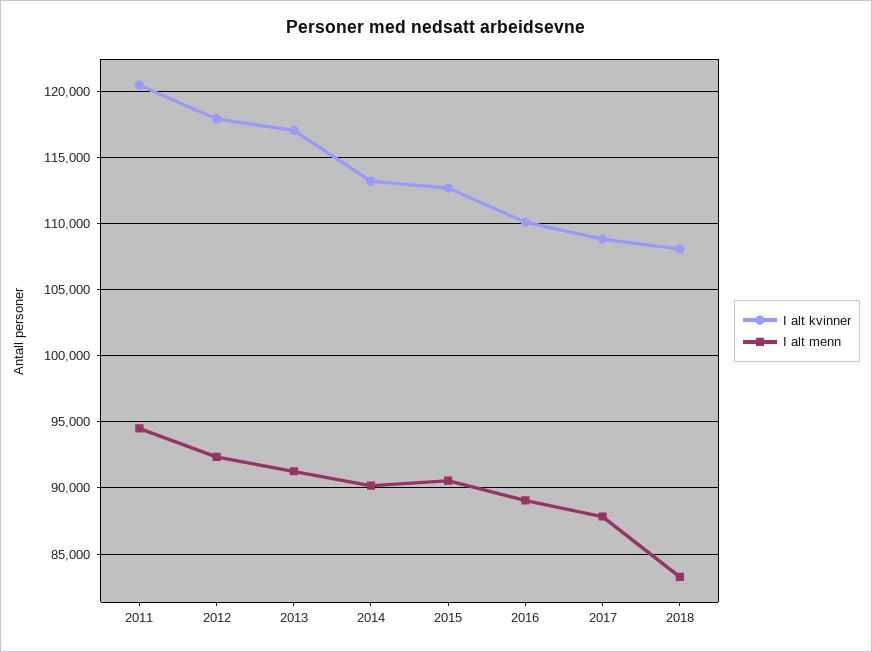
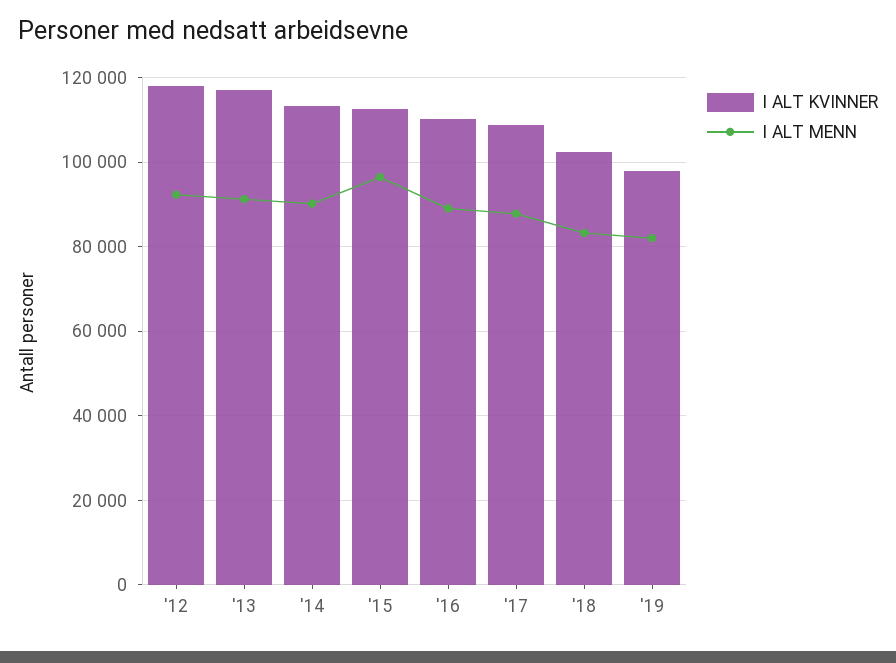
I alt kvinner, 2011: 120500 -> none
I alt menn, 2011: 94500 -> none
I alt menn, 2015: 90500 -> 96000
I alt kvinner, 2018: 108000 -> 102000
I alt kvinner, '19: none -> 98000
I alt menn, '19: none -> 82000

